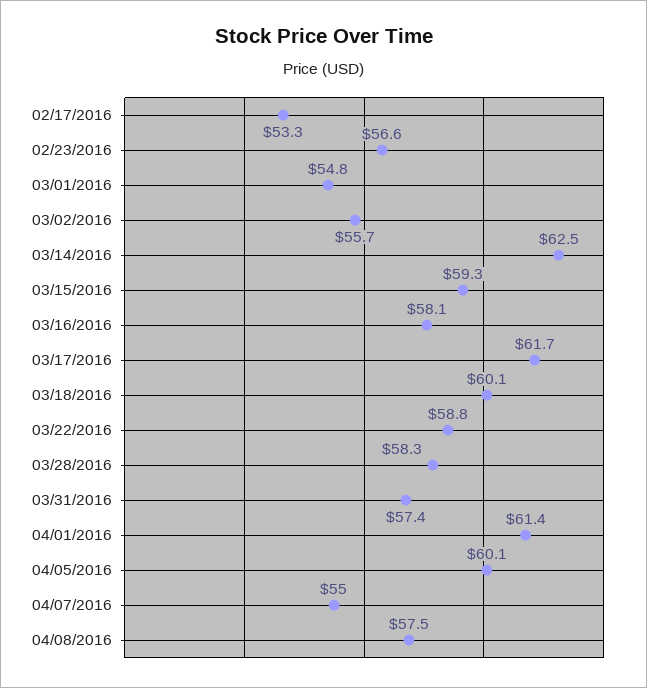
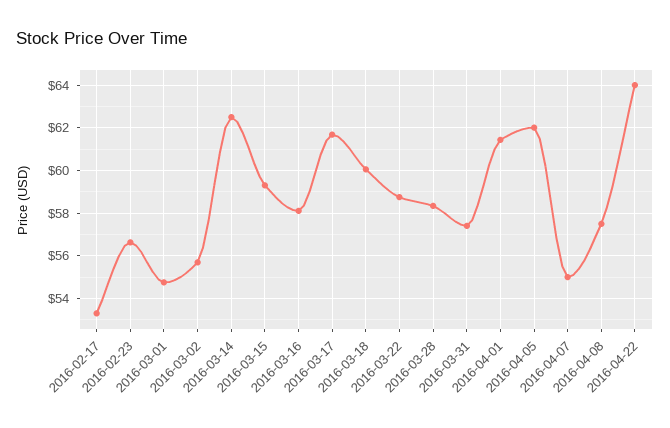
04/05/2016: 60.1 -> 62
2016-04-22: none -> 64

